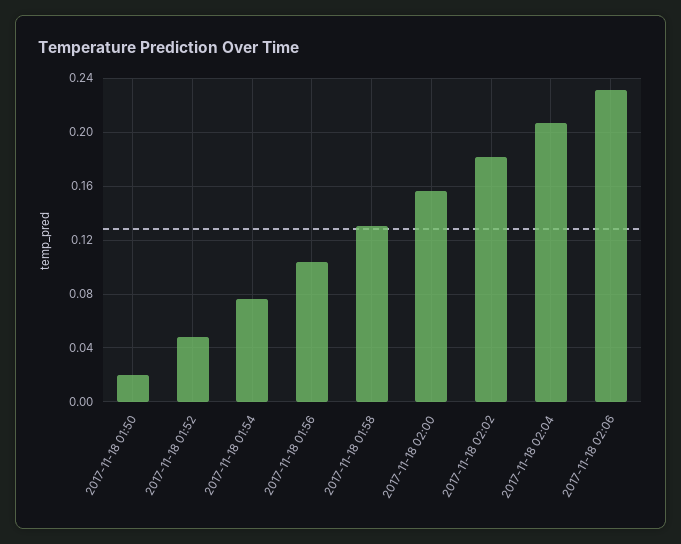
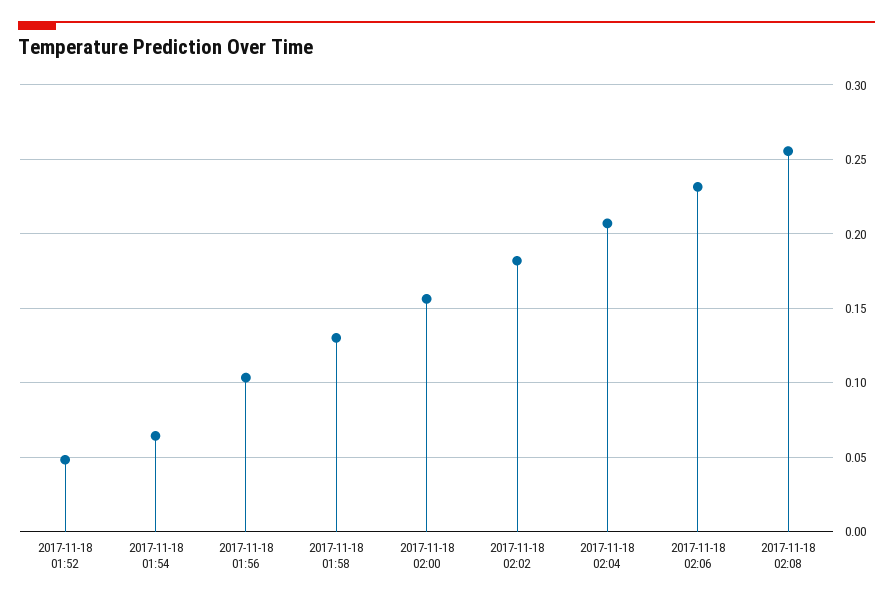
2017-11-18 01:50: 0.02 -> none
2017-11-18 01:54: 0.075 -> 0.065
2017-11-18 02:08: none -> 0.255

